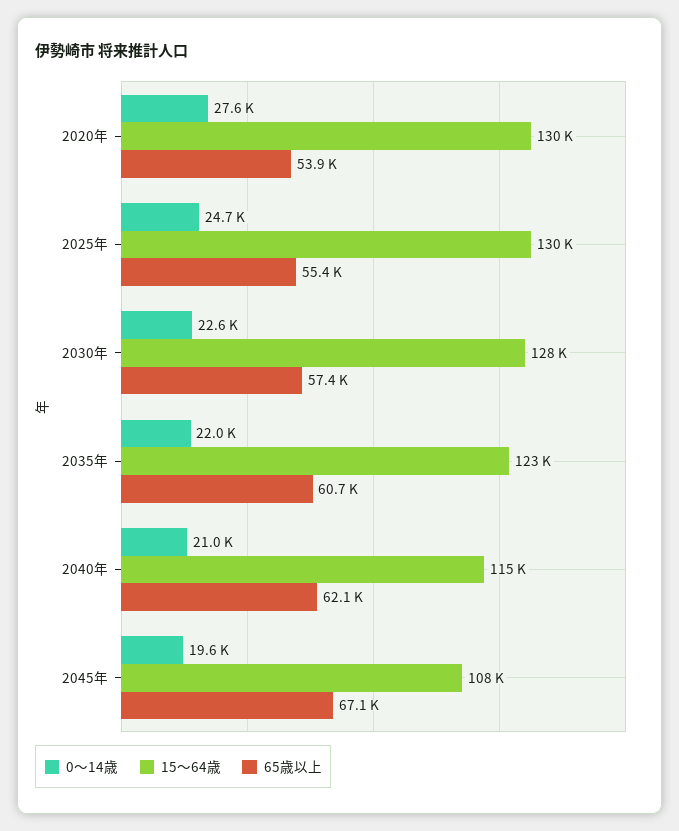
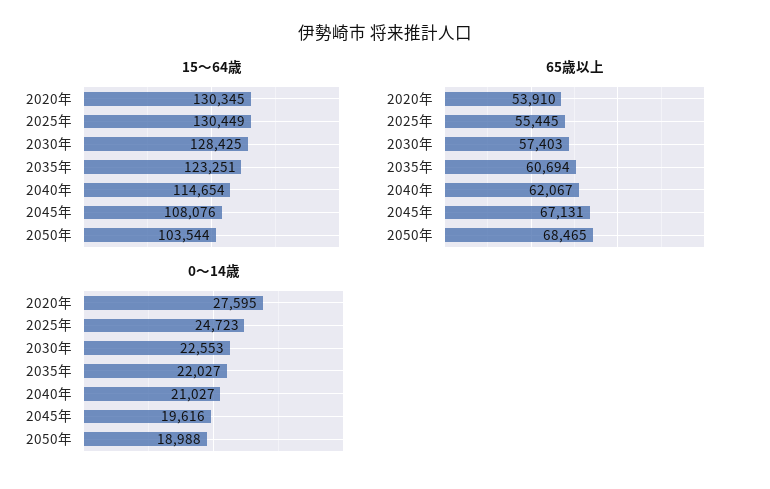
15～64歳, 2050年: none -> 103544
65歳以上, 2050年: none -> 68465
0～14歳, 2050年: none -> 18988

